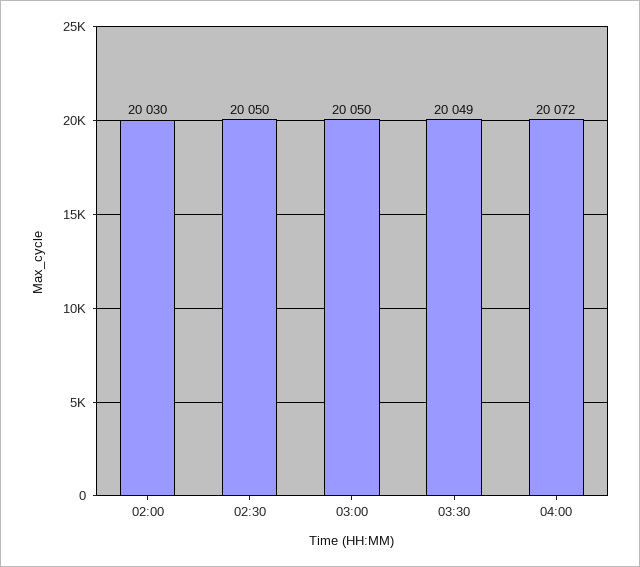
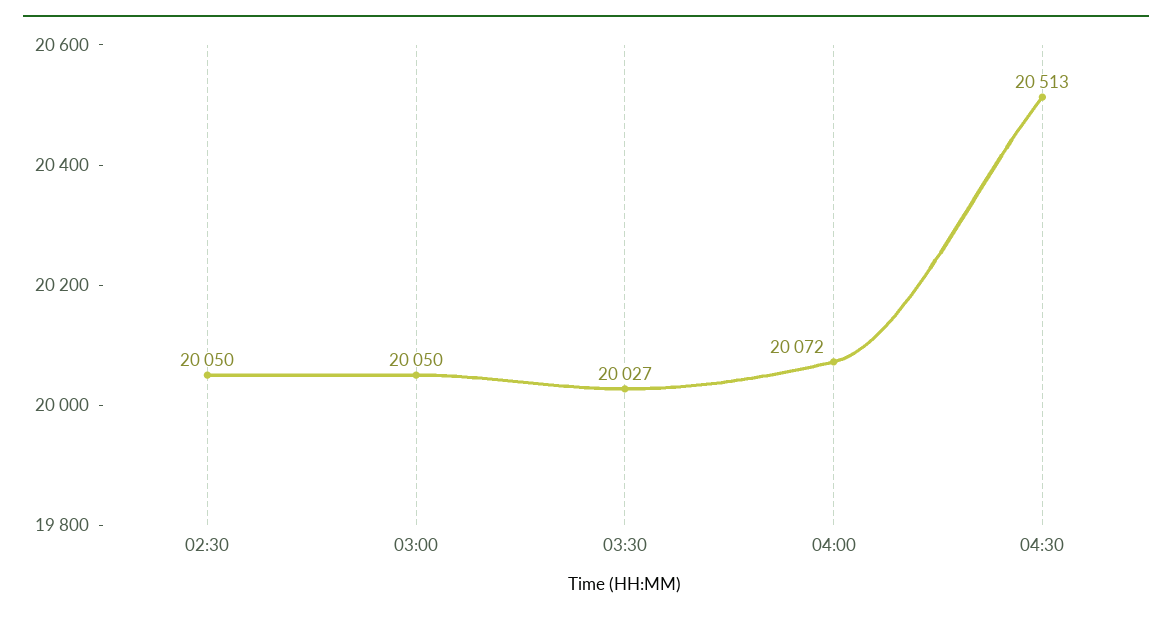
02:00: 20030 -> none
03:30: 20049 -> 20027
04:30: none -> 20513

